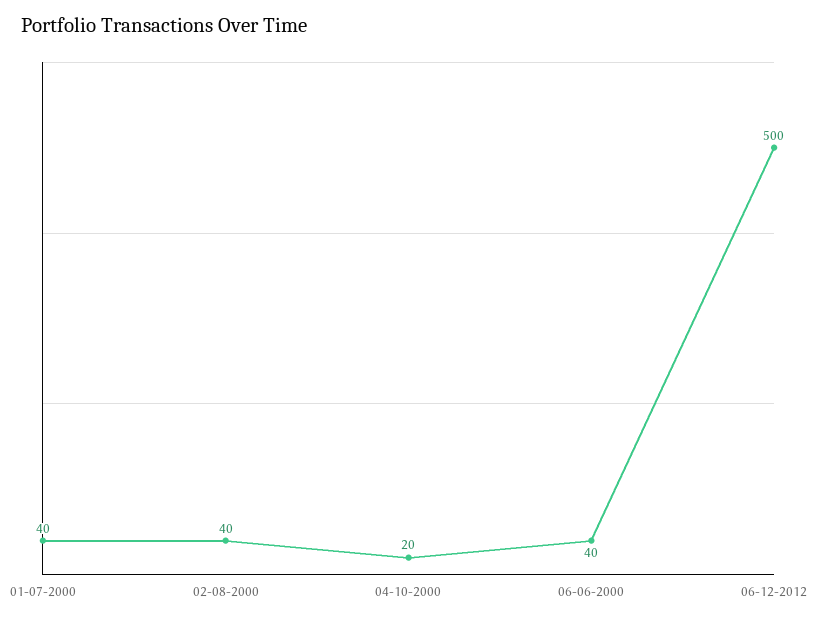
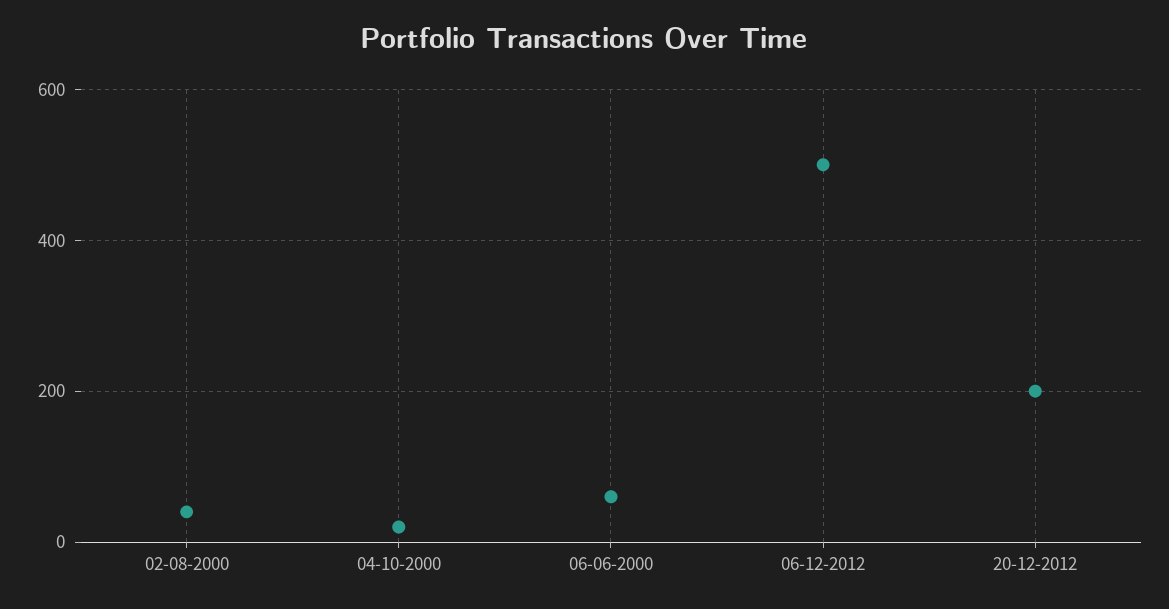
01-07-2000: 40 -> none
06-06-2000: 40 -> 60
20-12-2012: none -> 200

